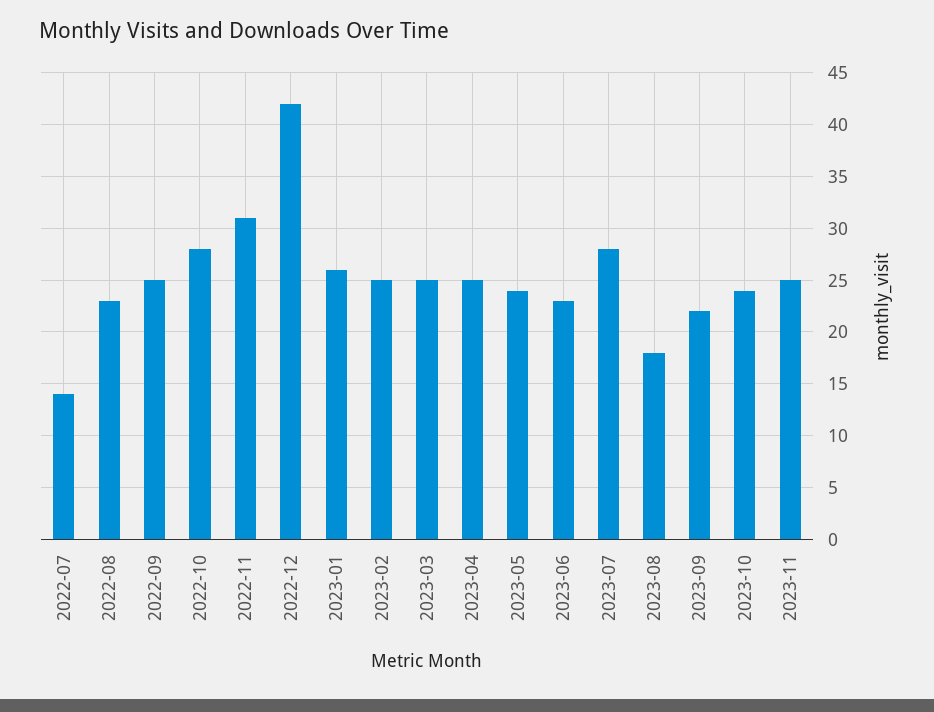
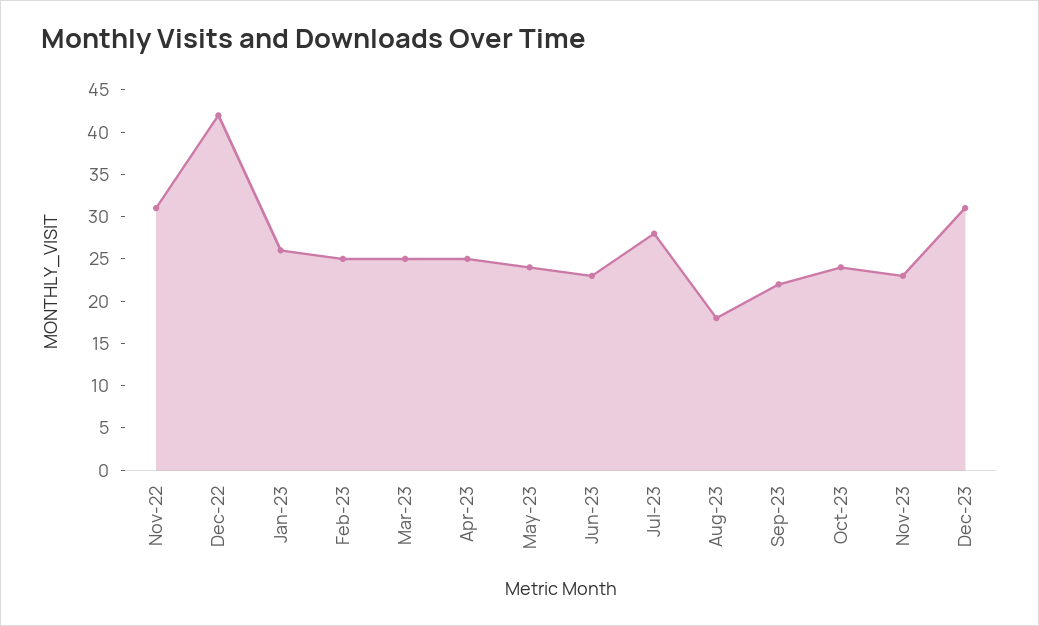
2022-07: 14 -> none
2022-08: 23 -> none
2022-09: 25 -> none
2022-10: 28 -> none
2023-11: 25 -> 23
Dec-23: none -> 31

